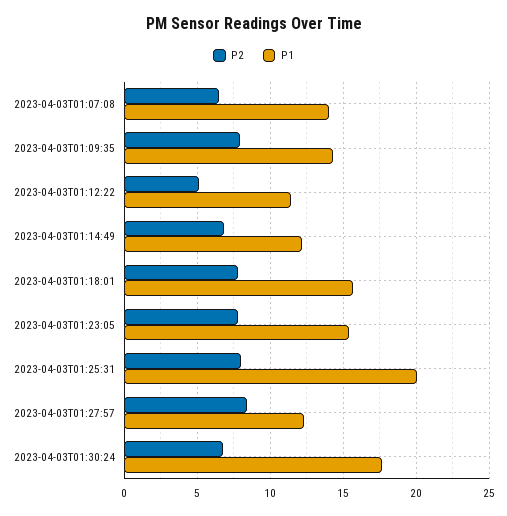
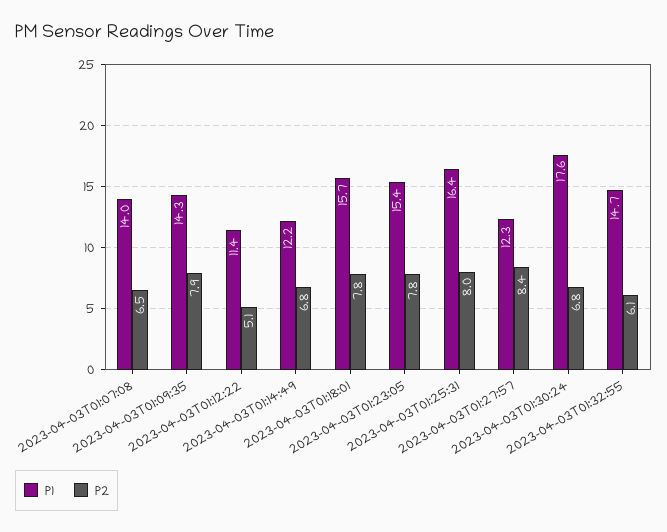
P1, 2023-04-03T01:25:31: 20 -> 16.4
P1, 2023-04-03T01:32:55: none -> 14.7
P2, 2023-04-03T01:32:55: none -> 6.1

